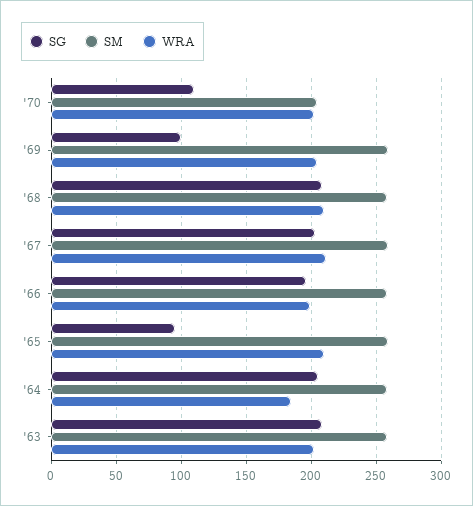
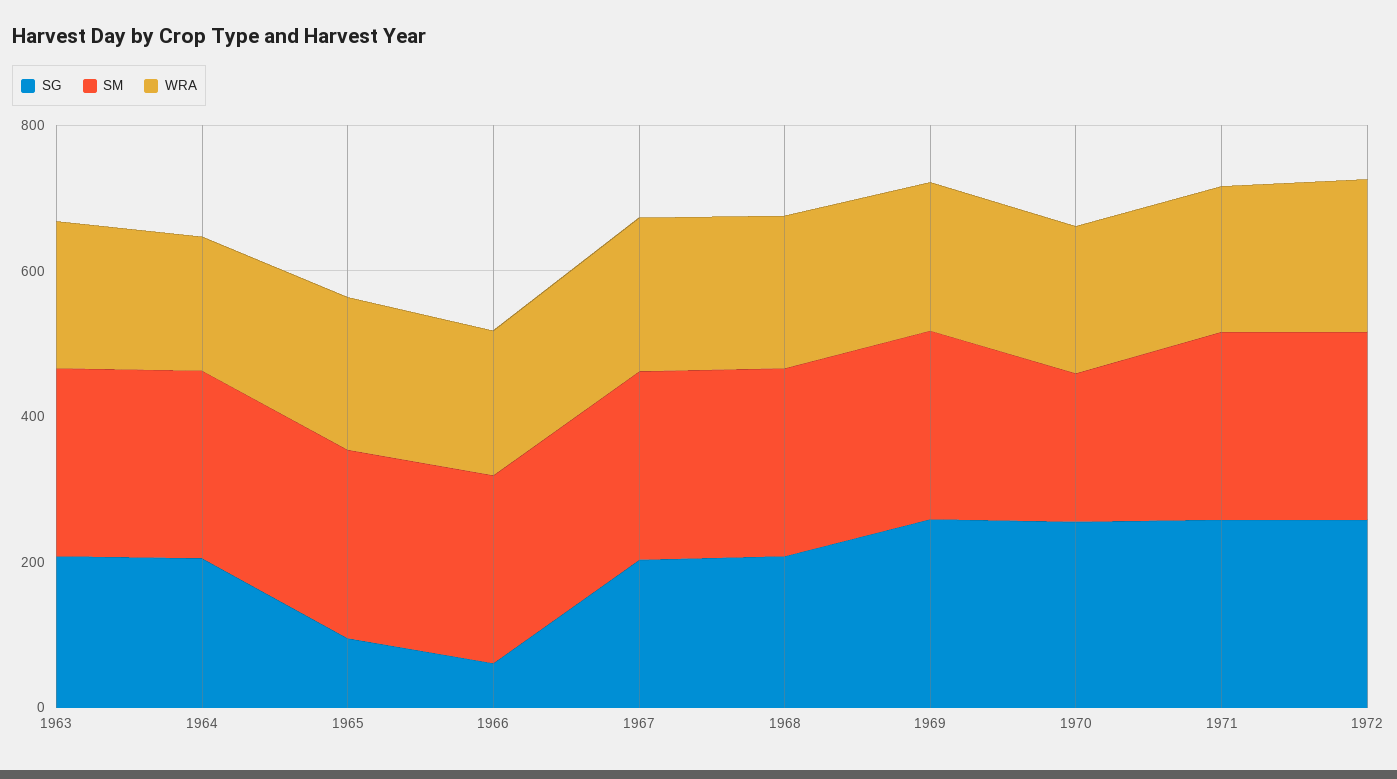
SG, '70: 110 -> 250
SG, '69: 100 -> 250
SG, '66: 195 -> 50
SG, 1971: none -> 250
SM, 1971: none -> 250
WRA, 1971: none -> 200
SG, 1972: none -> 250
SM, 1972: none -> 250
WRA, 1972: none -> 200

